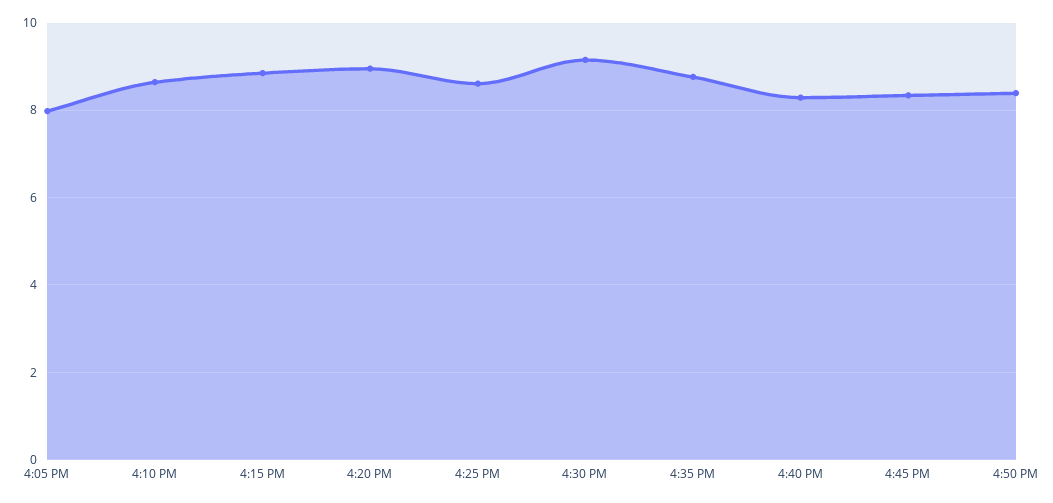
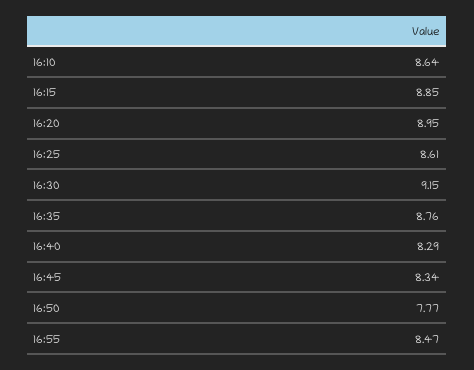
4:05 PM: 8 -> none
4:50 PM: 8.4 -> 7.77
16:55: none -> 8.47

